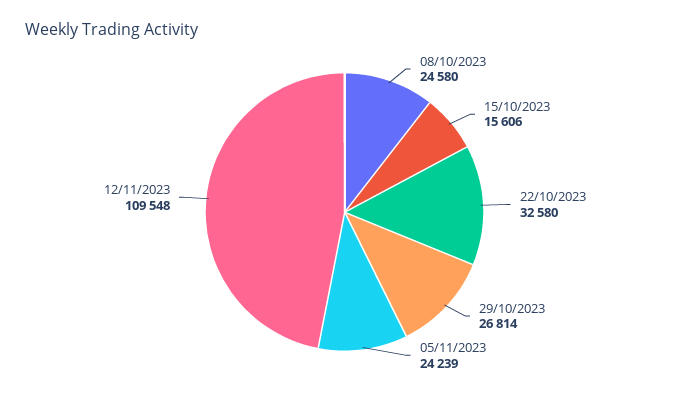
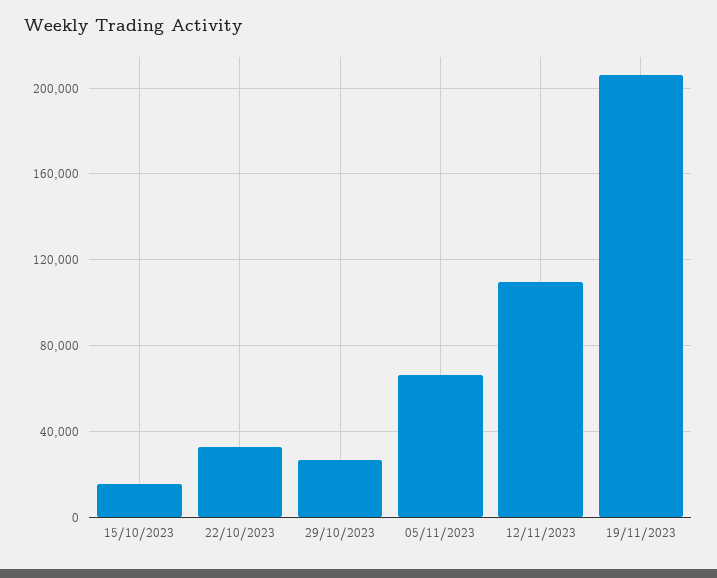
08/10/2023: 24580 -> none
05/11/2023: 24239 -> 65000
19/11/2023: none -> 205000

